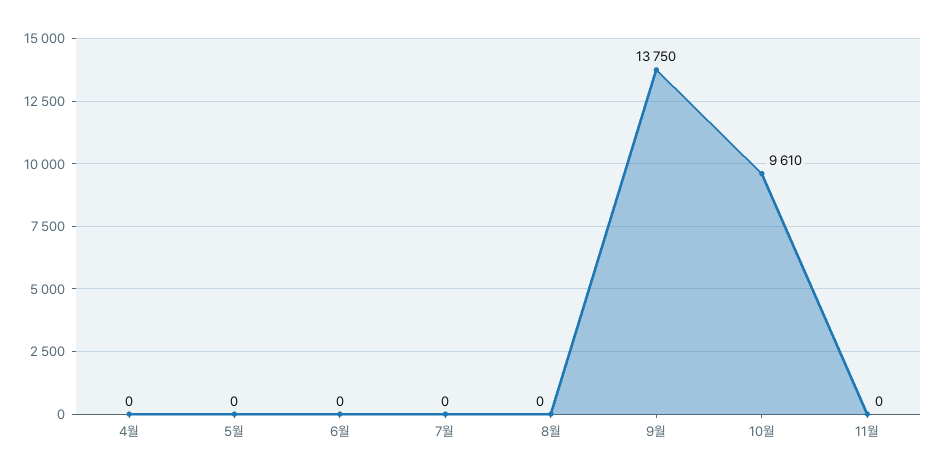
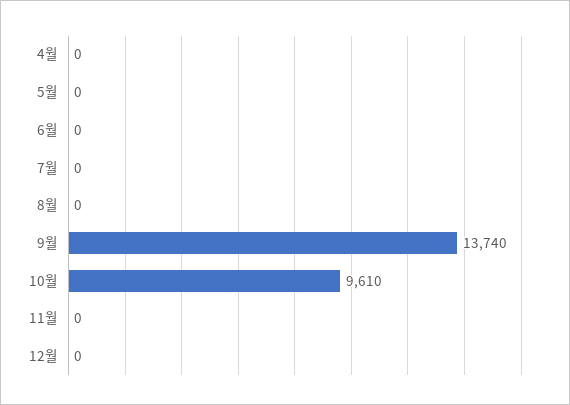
9월: 13750 -> 13740
12월: none -> 0

